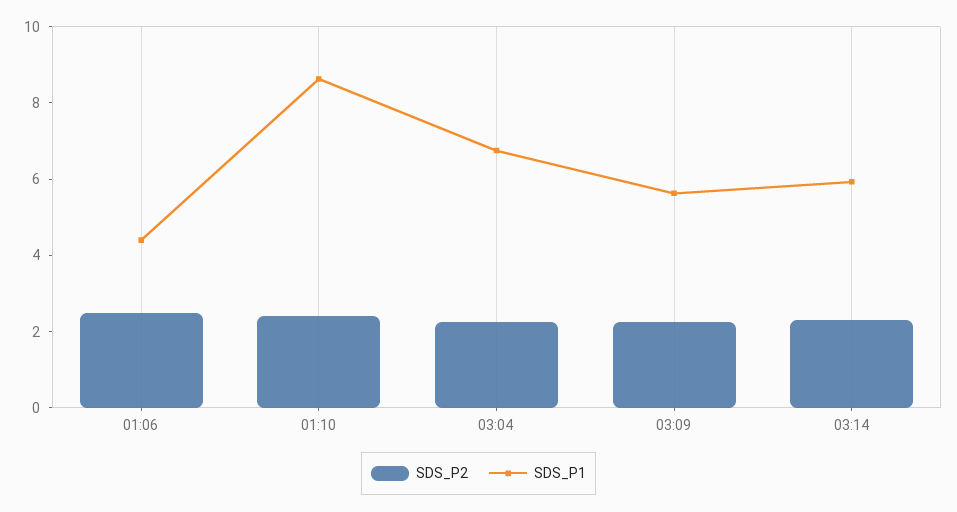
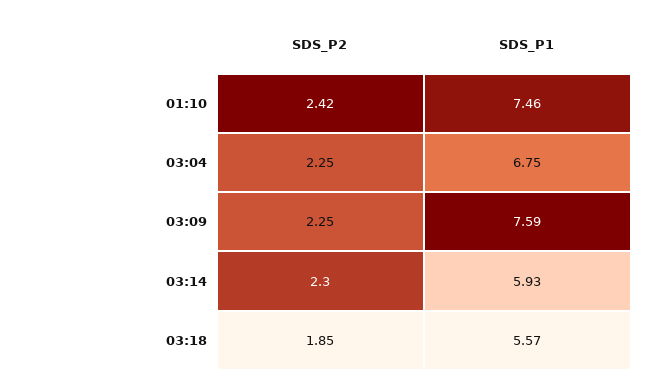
SDS_P2, 01:06: 2.5 -> none
SDS_P1, 01:06: 4.5 -> none
SDS_P1, 01:10: 8.5 -> 7.46
SDS_P1, 03:09: 5.5 -> 7.59
SDS_P2, 03:18: none -> 1.85
SDS_P1, 03:18: none -> 5.57

